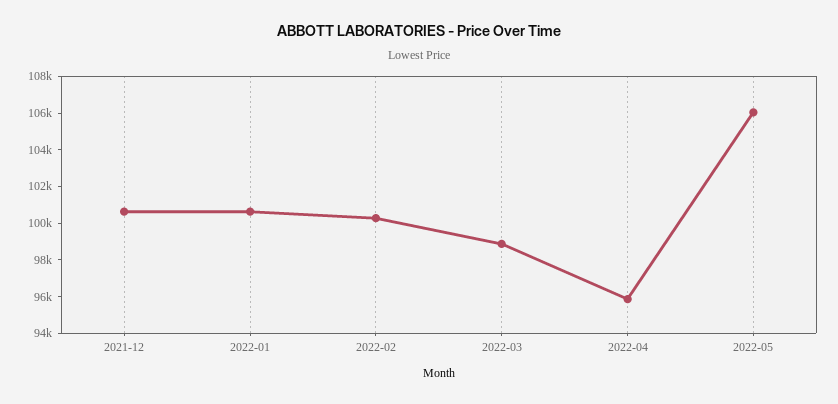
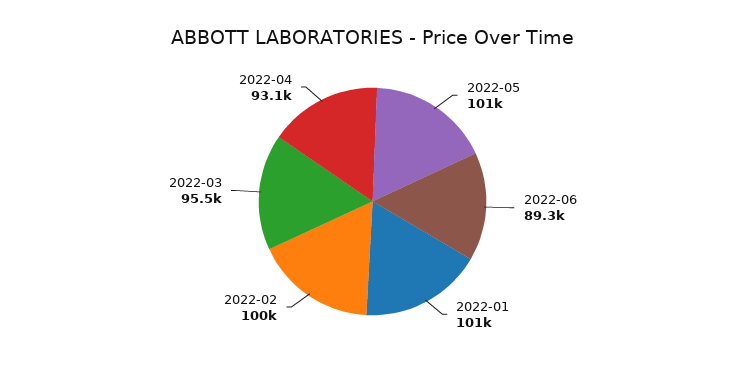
2021-12: 100500 -> none
2022-03: 99000 -> 95500
2022-04: 96000 -> 93100
2022-05: 106000 -> 101000
2022-06: none -> 89300

